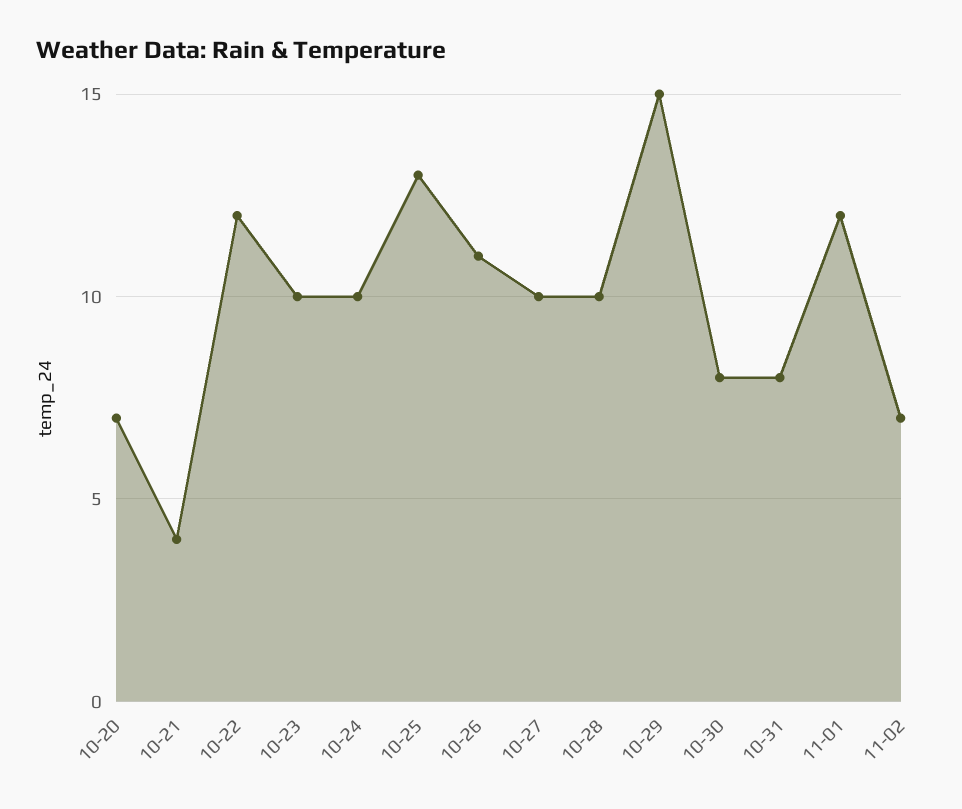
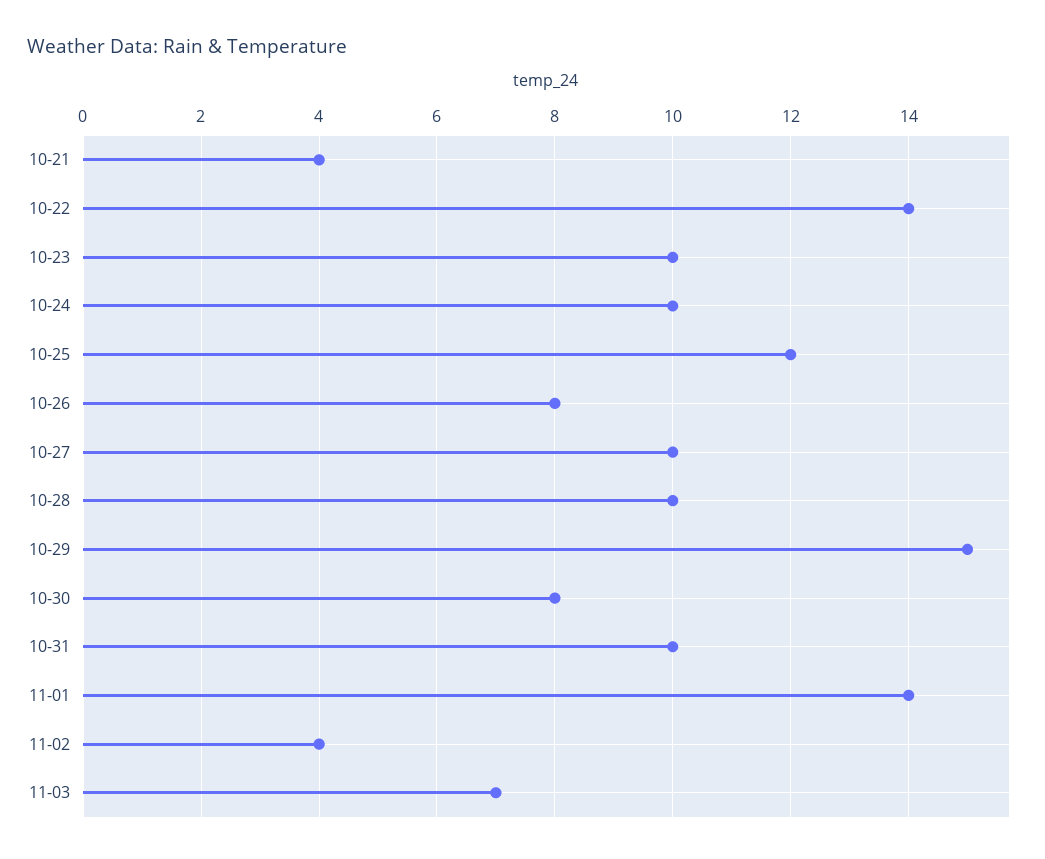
10-20: 7 -> none
10-22: 12 -> 14
10-25: 13 -> 12
10-26: 11 -> 8
10-31: 8 -> 10
11-01: 12 -> 14
11-02: 7 -> 4
11-03: none -> 7

